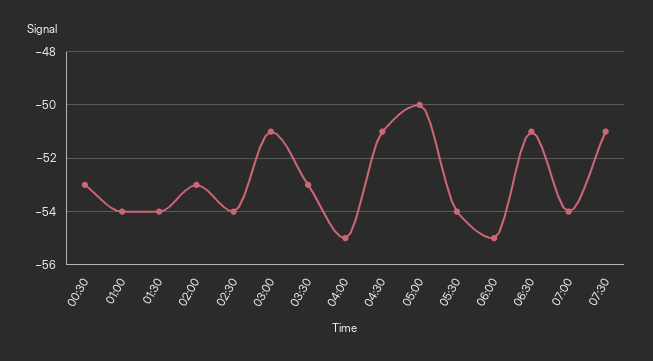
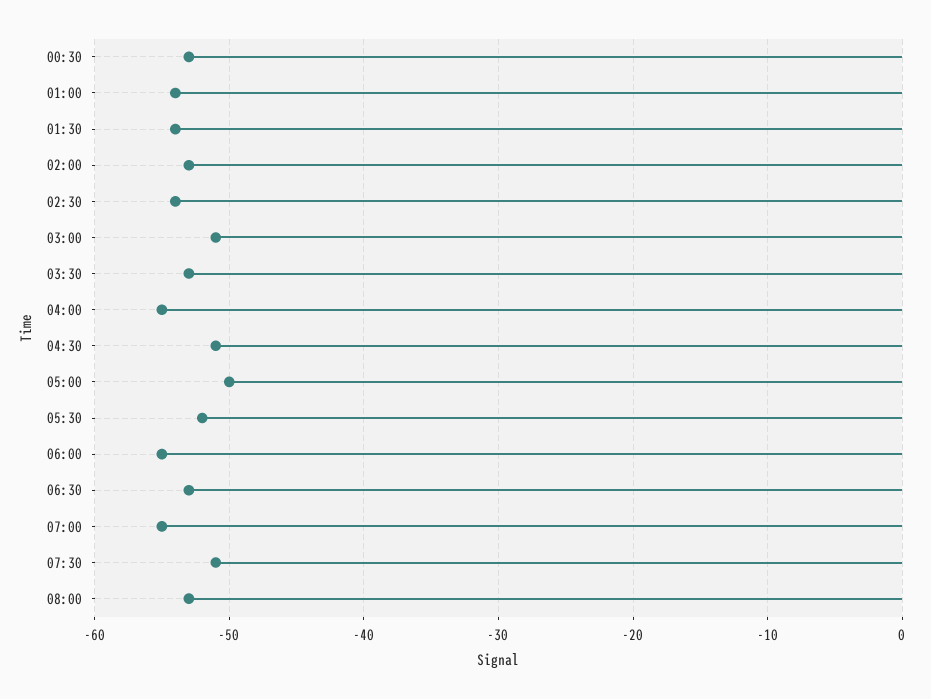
05:30: -54 -> -52
06:30: -51 -> -53
07:00: -54 -> -55
08:00: none -> -53

